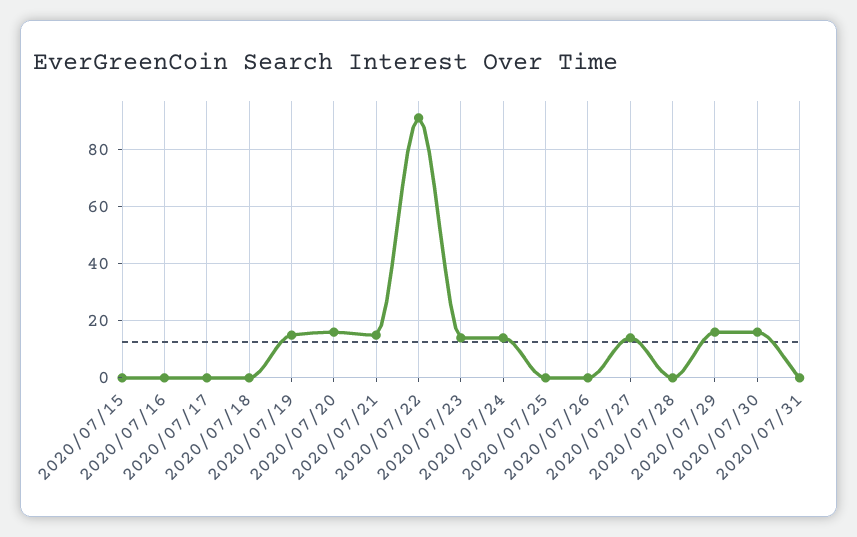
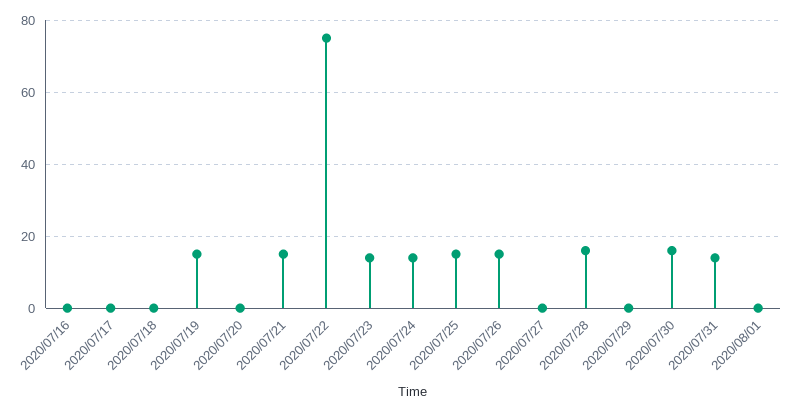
2020/07/15: 0 -> none
2020/07/20: 15 -> 0
2020/07/22: 90 -> 75
2020/07/25: 0 -> 15
2020/07/26: 0 -> 15
2020/07/27: 15 -> 0
2020/07/28: 0 -> 15
2020/07/29: 15 -> 0
2020/07/31: 0 -> 15
2020/08/01: none -> 0

